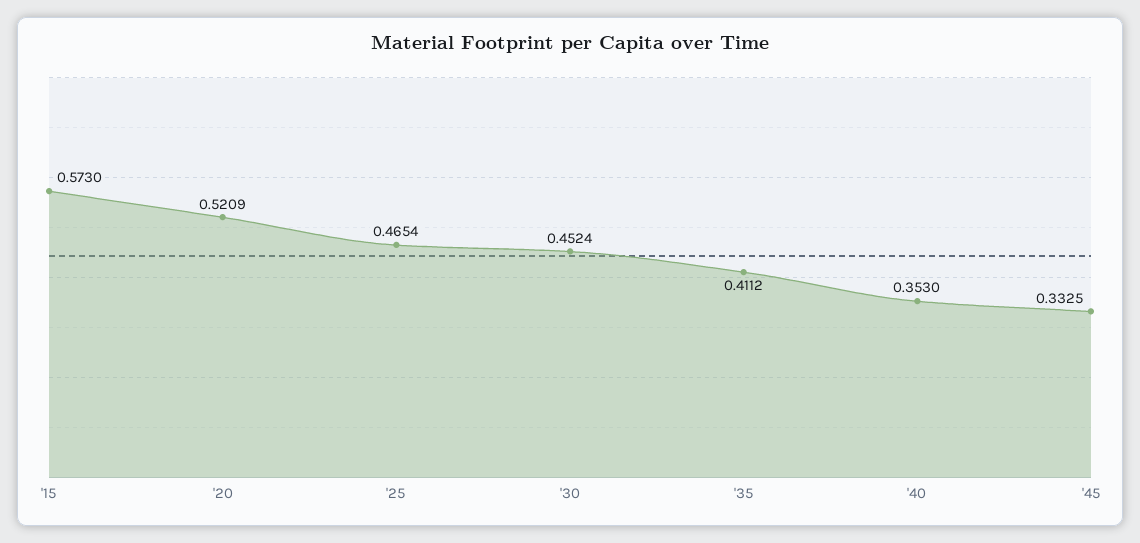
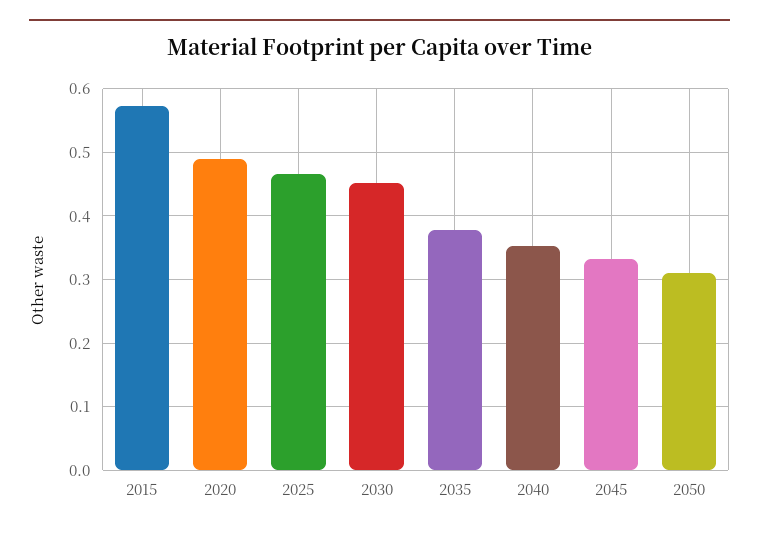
'20: 0.5209 -> 0.49
'35: 0.4112 -> 0.38
2050: none -> 0.31

